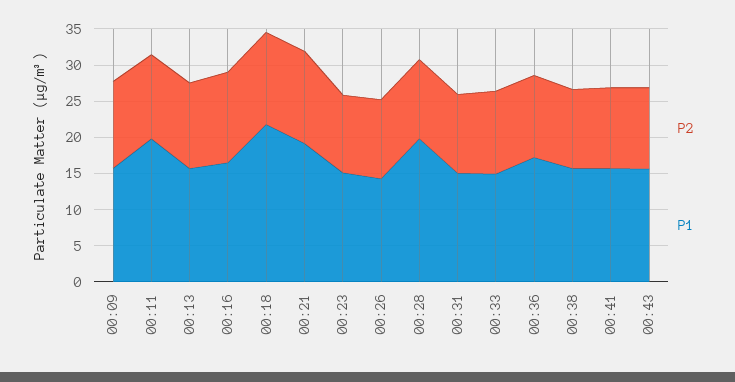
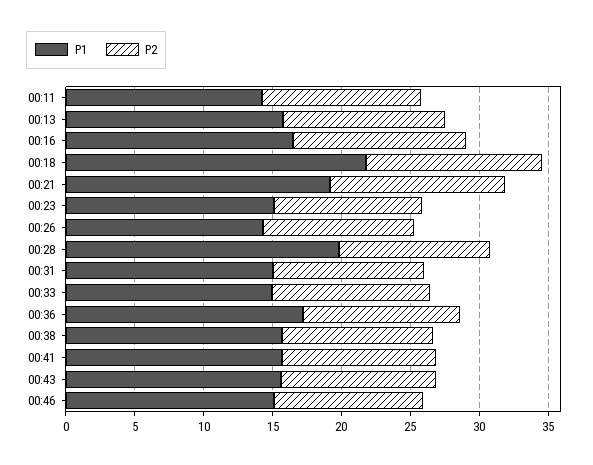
P2, 00:09: 12.5 -> none
P1, 00:09: 15 -> none
P1, 00:11: 20 -> 14
P1, 00:46: none -> 15
P2, 00:46: none -> 11

